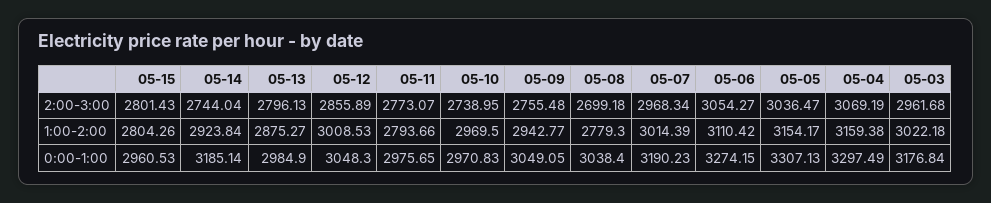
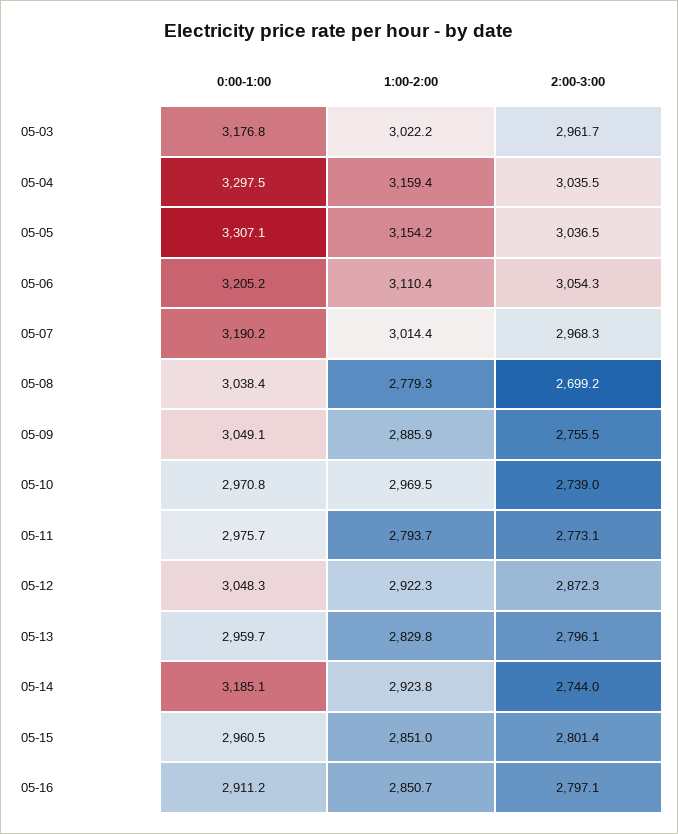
05-12, 2:00-3:00: 2855.89 -> 2872.3
05-04, 2:00-3:00: 3069.19 -> 3035.5
05-15, 1:00-2:00: 2804.26 -> 2851
05-13, 1:00-2:00: 2875.27 -> 2829.8
05-12, 1:00-2:00: 3008.53 -> 2922.3
05-09, 1:00-2:00: 2942.77 -> 2885.9
05-13, 0:00-1:00: 2984.9 -> 2959.7
05-06, 0:00-1:00: 3274.15 -> 3205.2
05-16, 0:00-1:00: none -> 2911.2
05-16, 1:00-2:00: none -> 2850.7
05-16, 2:00-3:00: none -> 2797.1

